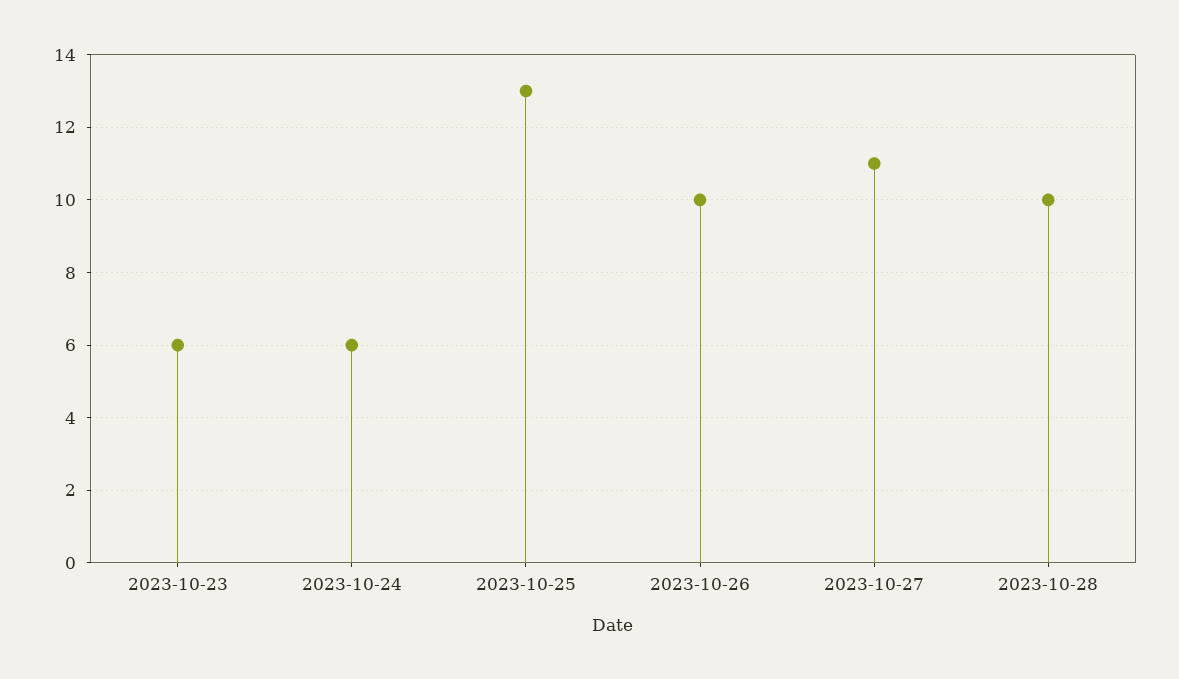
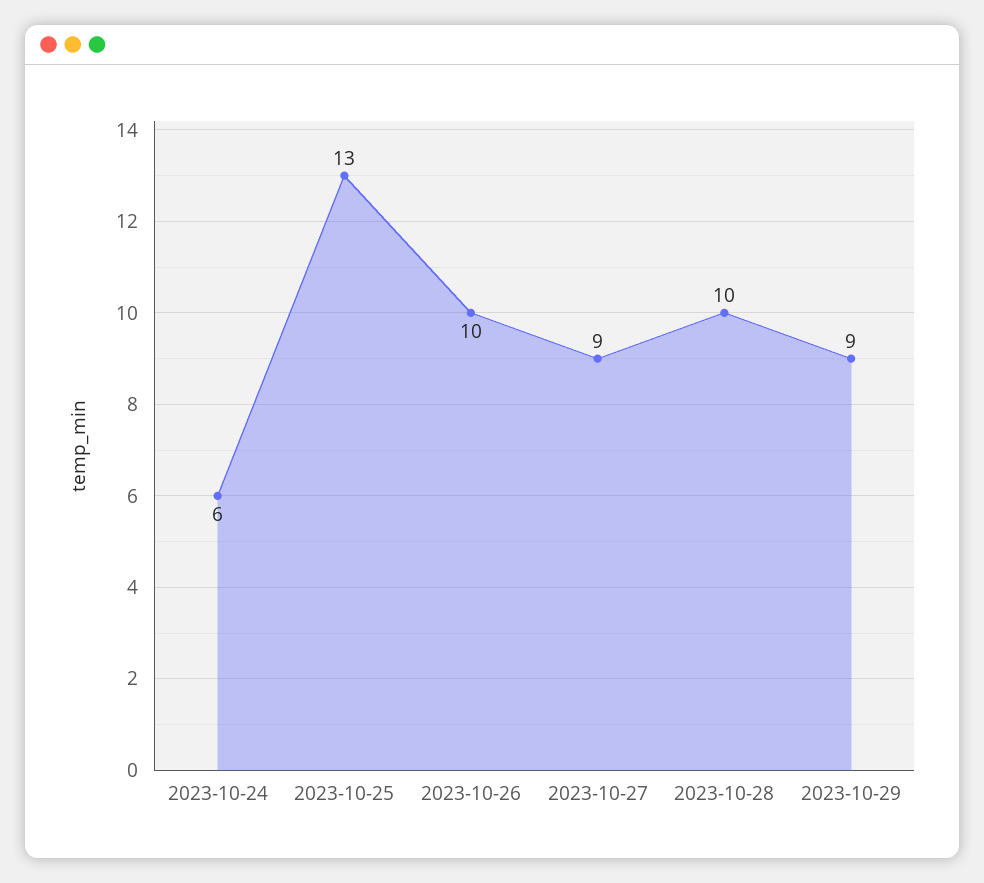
2023-10-23: 6 -> none
2023-10-27: 11 -> 9
2023-10-29: none -> 9

